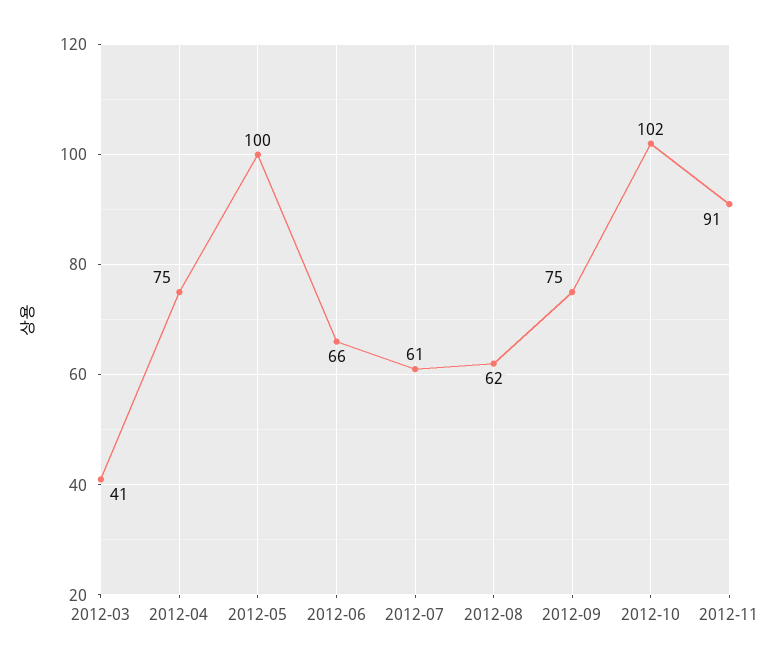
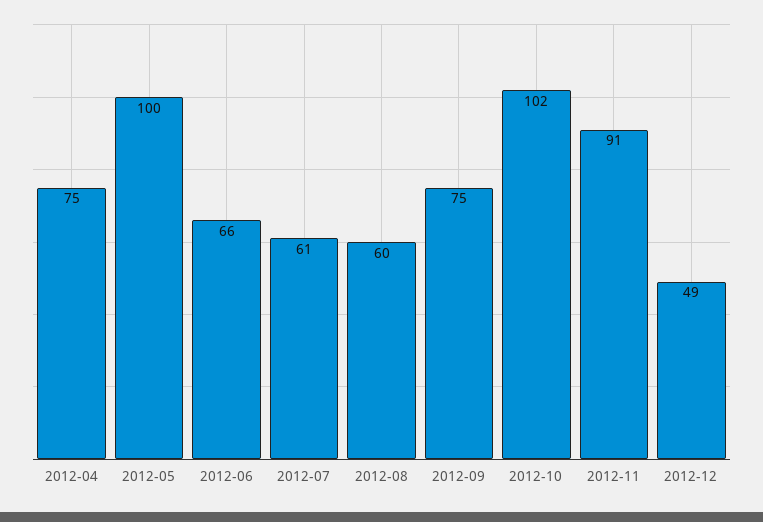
2012-03: 41 -> none
2012-08: 62 -> 60
2012-12: none -> 49

